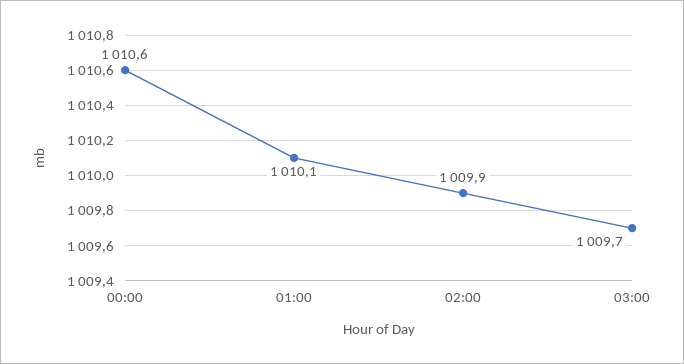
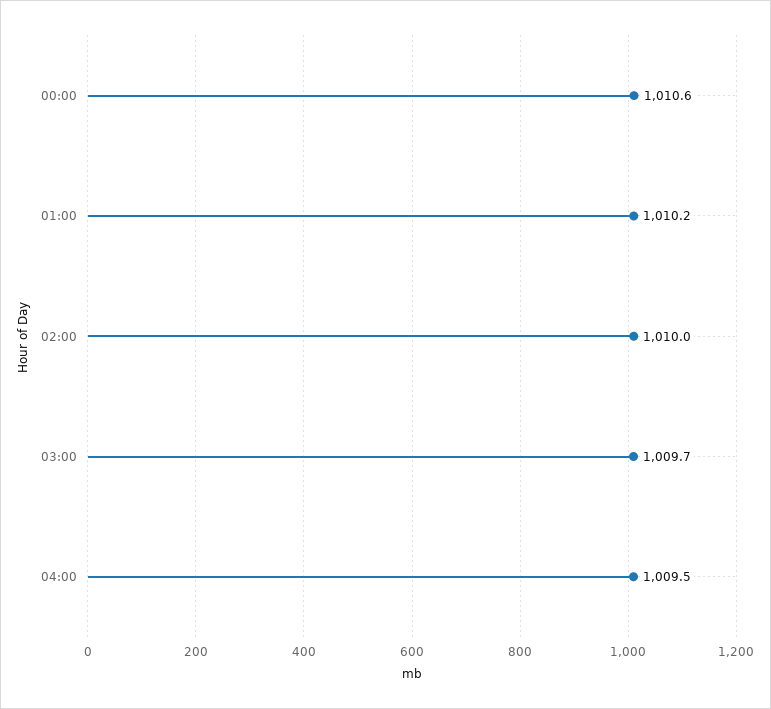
01:00: 1010.1 -> 1010.2
02:00: 1009.9 -> 1010
04:00: none -> 1009.5

